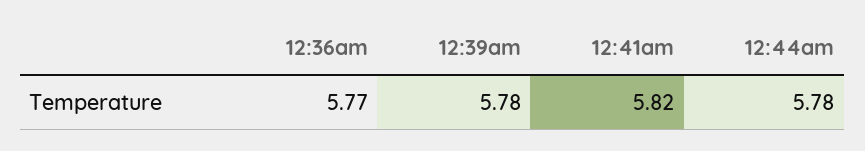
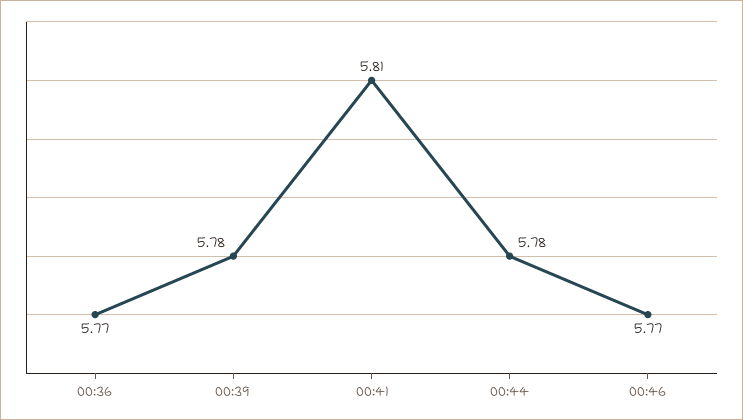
12:41am: 5.82 -> 5.81
00:46: none -> 5.77

